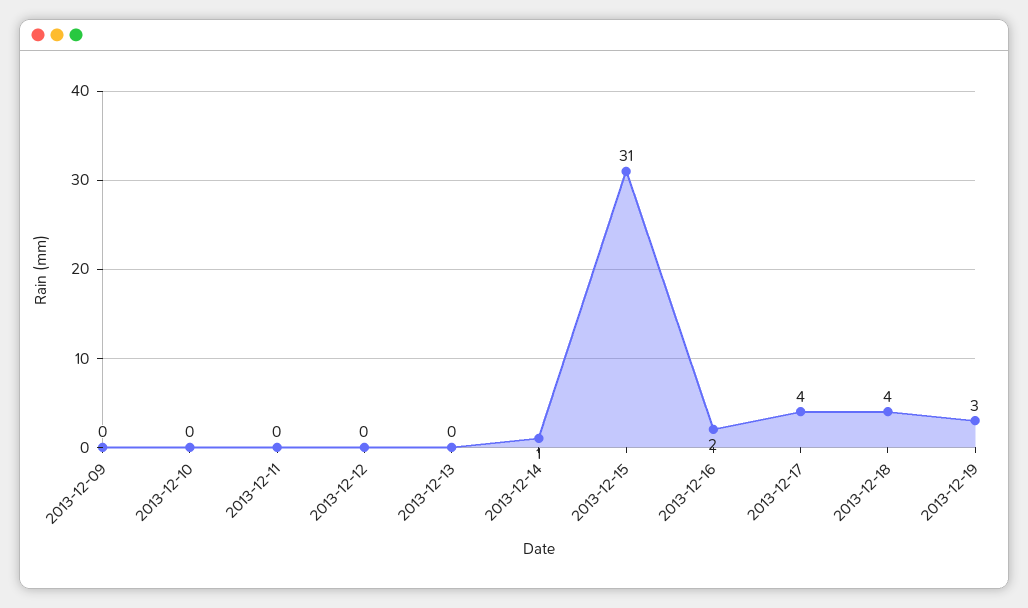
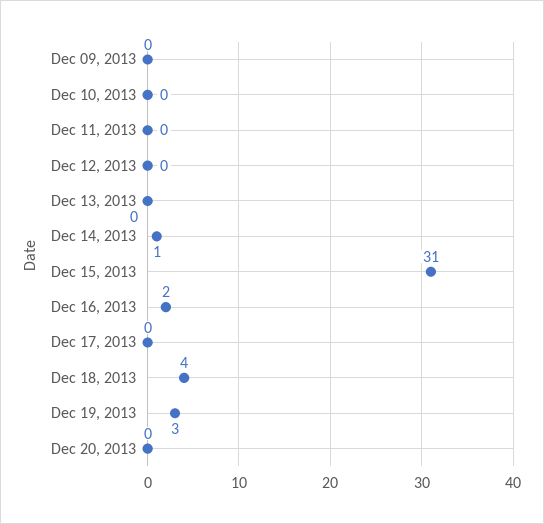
2013-12-17: 4 -> 0
Dec 20, 2013: none -> 0

